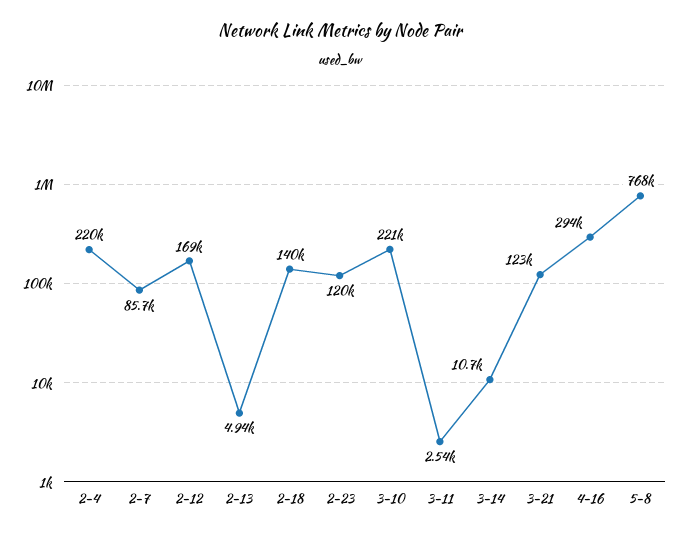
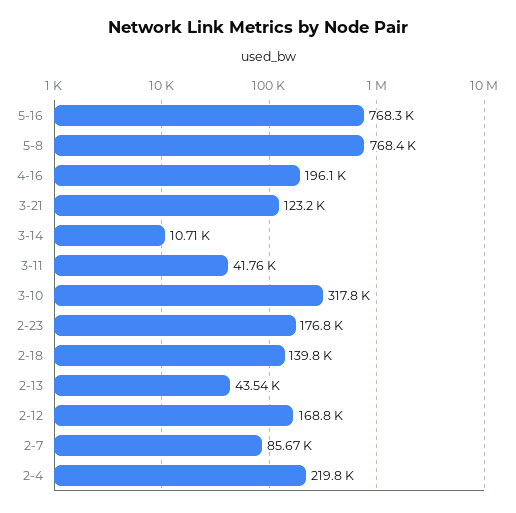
2-13: 4940 -> 43540
2-23: 120000 -> 176800
3-10: 221000 -> 317800
3-11: 2540 -> 41760
4-16: 294000 -> 196100
5-16: none -> 768300

